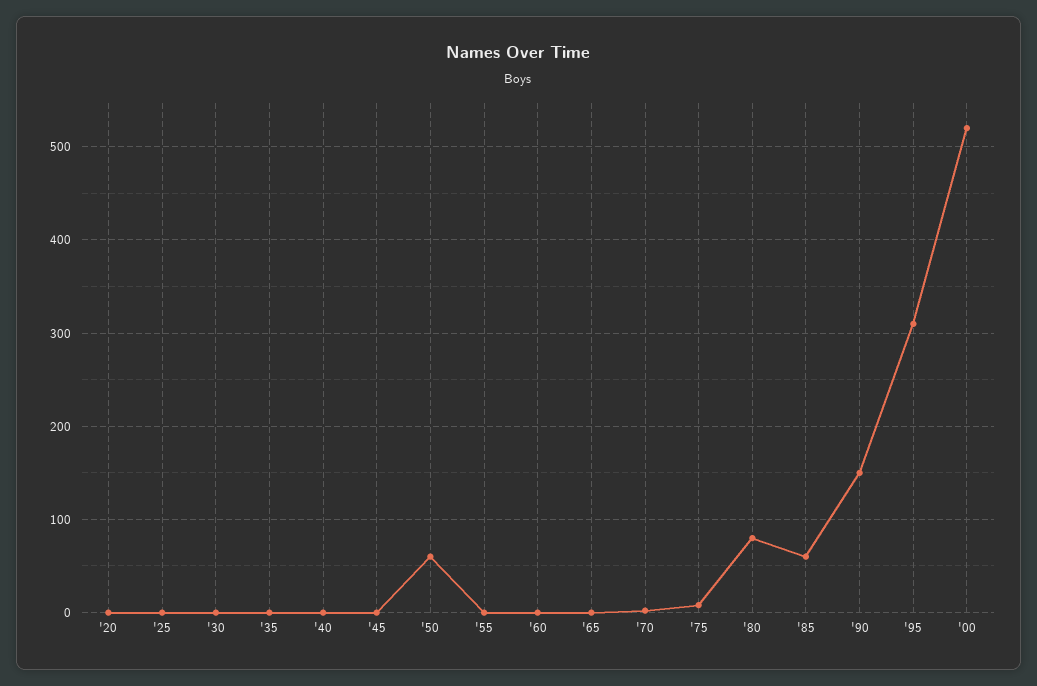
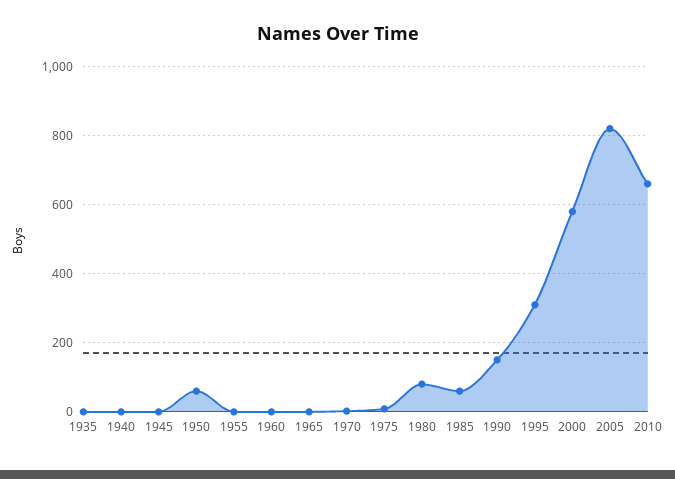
'20: 0 -> none
'25: 0 -> none
'30: 0 -> none
'00: 520 -> 580
2005: none -> 820
2010: none -> 660

